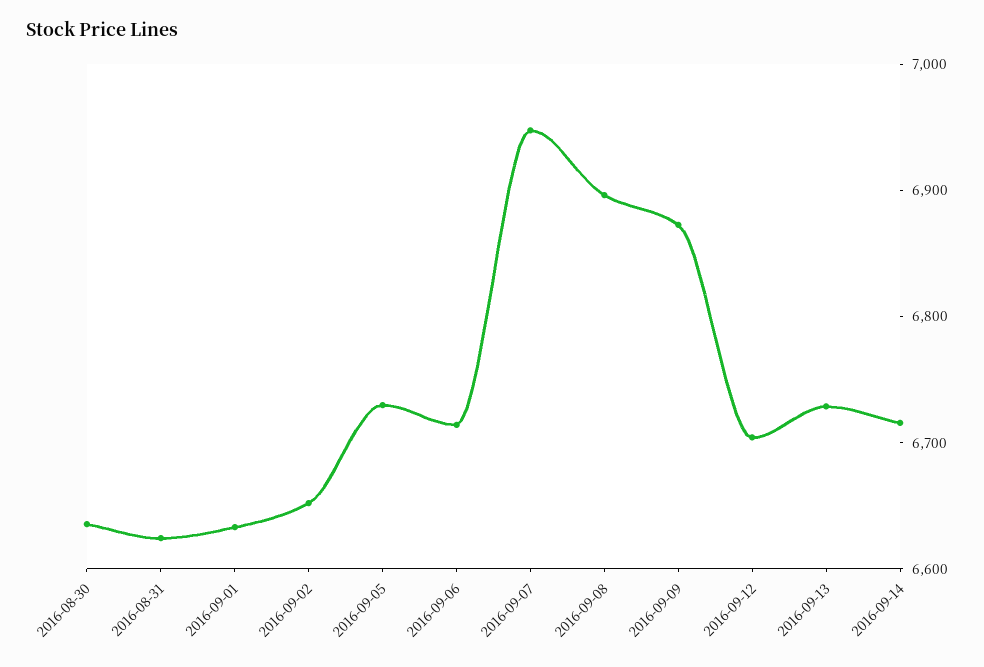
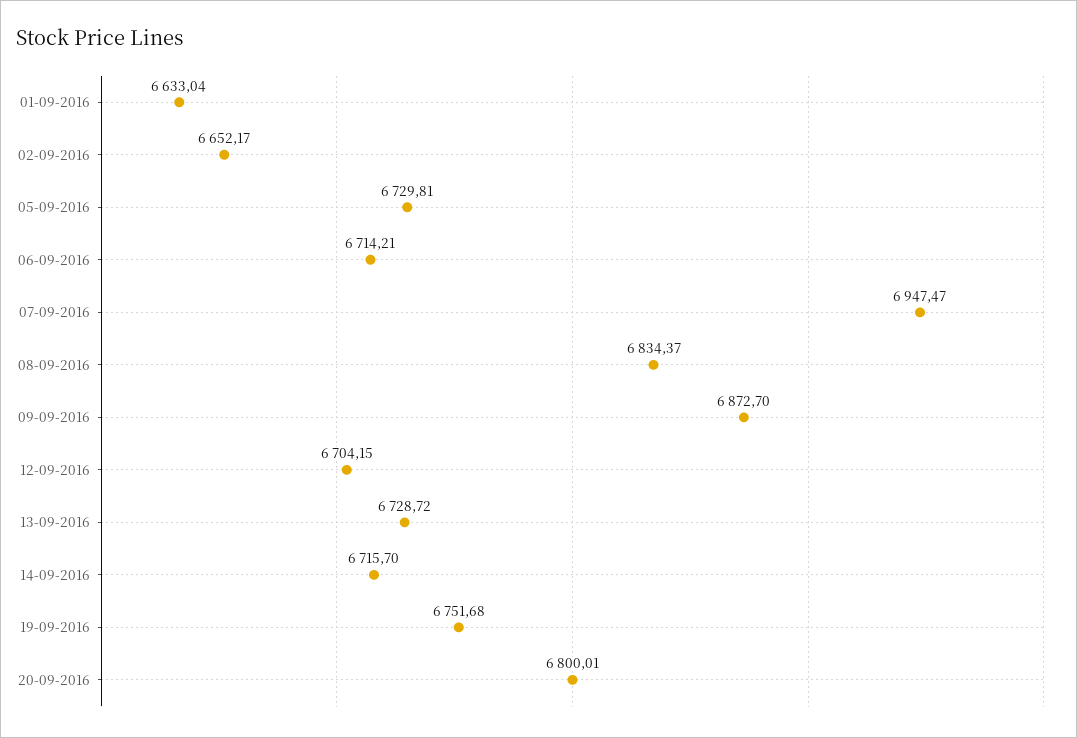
2016-08-30: 6640 -> none
2016-08-31: 6620 -> none
2016-09-08: 6900 -> 6834.37
19-09-2016: none -> 6751.68
20-09-2016: none -> 6800.01

